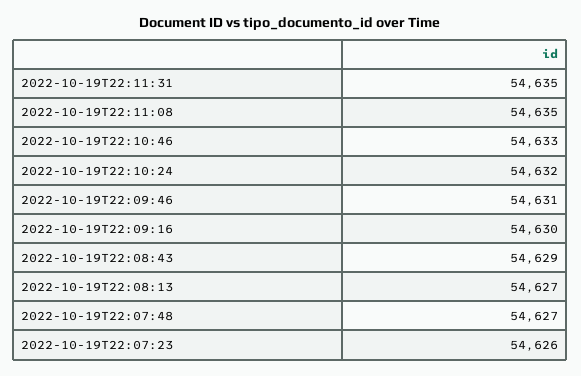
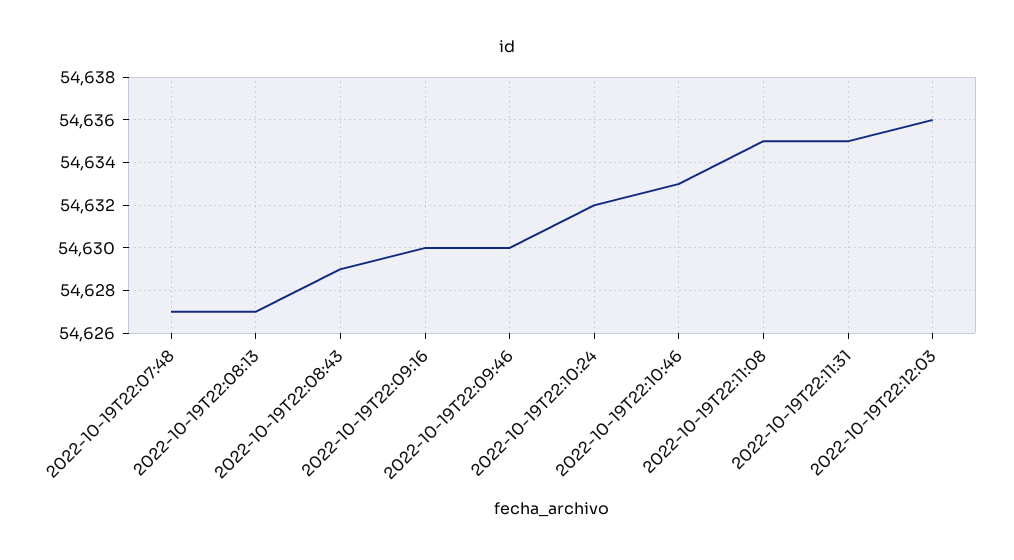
2022-10-19T22:09:46: 54631 -> 54630
2022-10-19T22:07:23: 54626 -> none
2022-10-19T22:12:03: none -> 54636

